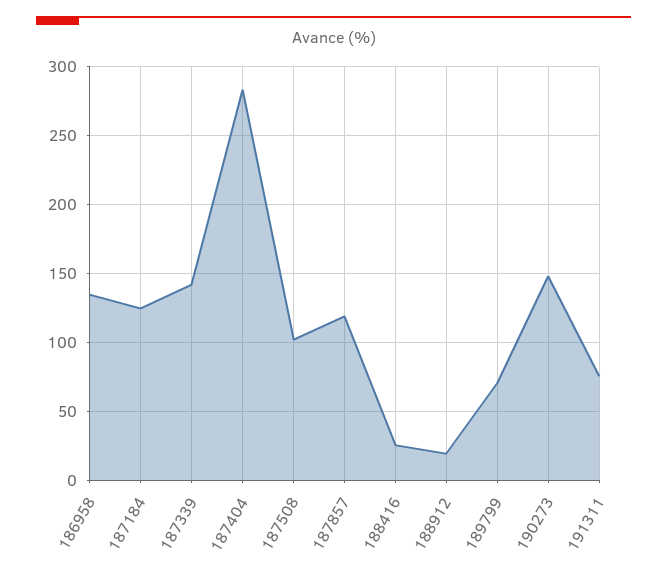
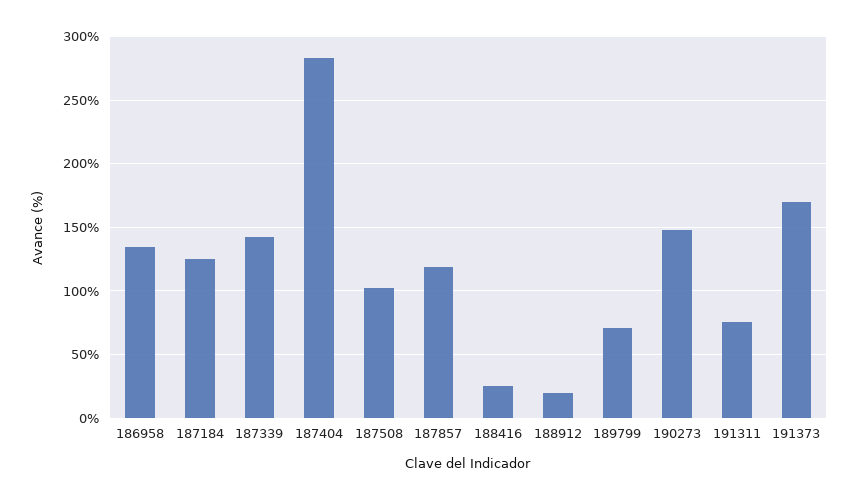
191373: none -> 170

